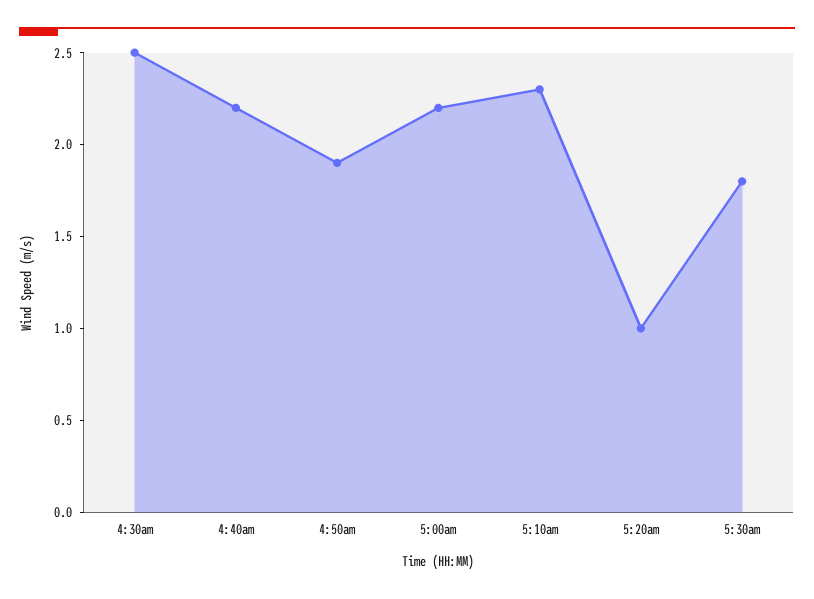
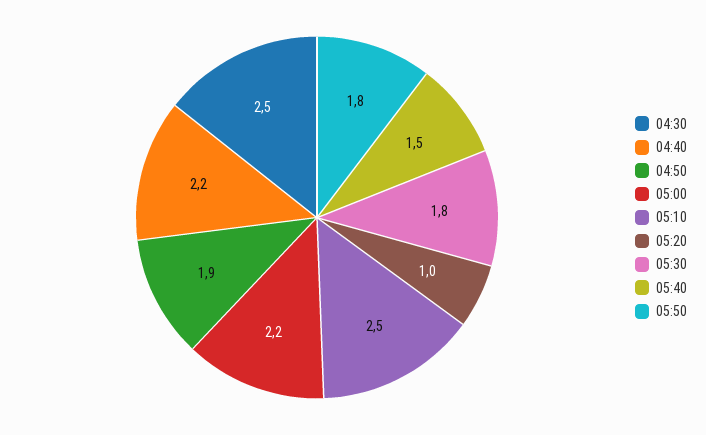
5:10am: 2.3 -> 2.5
05:40: none -> 1.5
05:50: none -> 1.8

